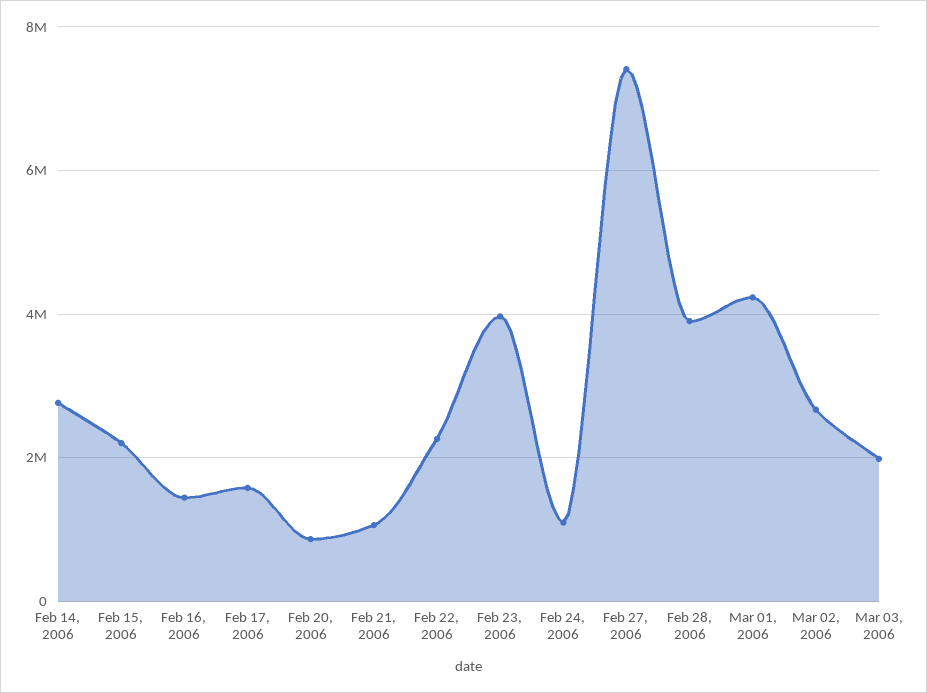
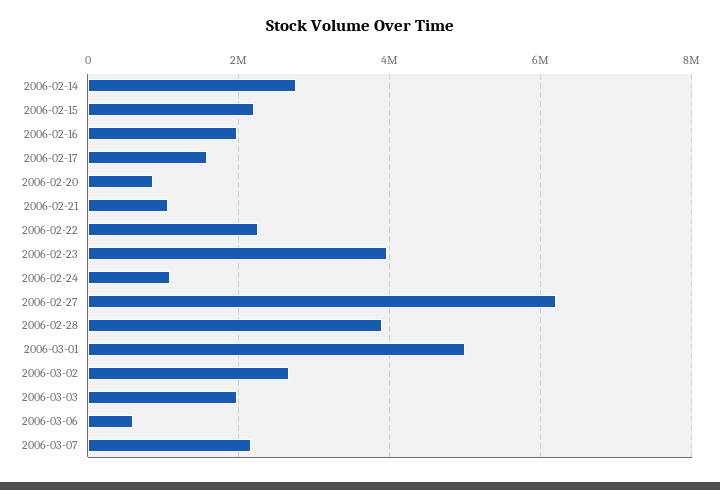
Feb 16, 2006: 1400000 -> 2000000
Feb 27, 2006: 7400000 -> 6200000
Mar 01, 2006: 4200000 -> 5000000
2006-03-06: none -> 600000
2006-03-07: none -> 2200000

